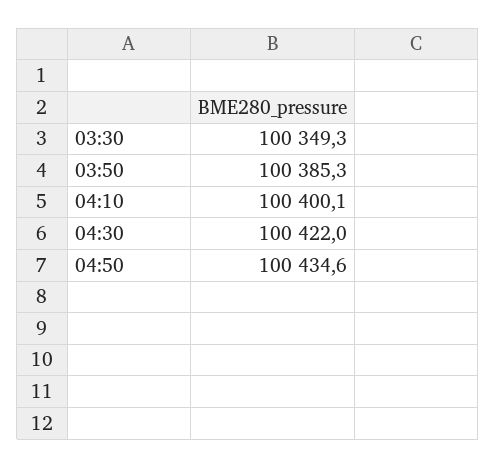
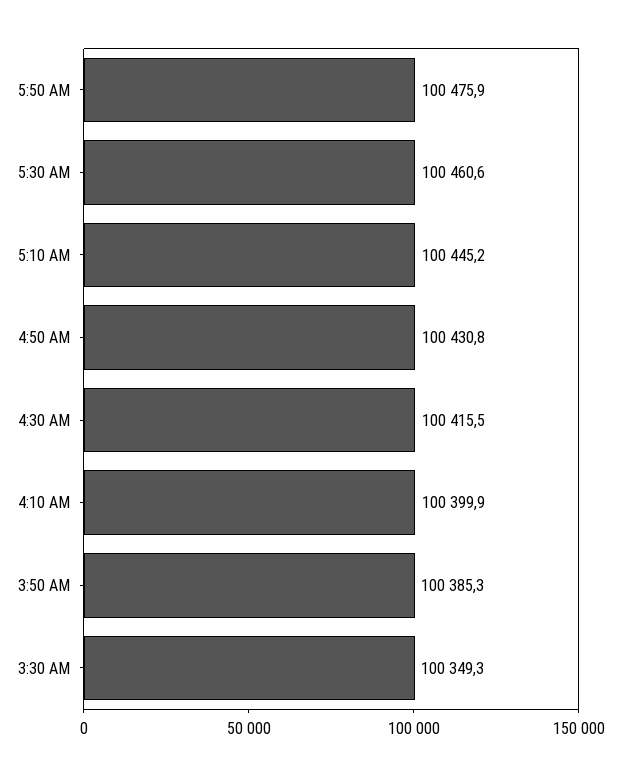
04:10: 100400.1 -> 100399.9
04:30: 100422 -> 100415.5
04:50: 100434.6 -> 100430.8
5:50 AM: none -> 100475.9
5:30 AM: none -> 100460.6
5:10 AM: none -> 100445.2

